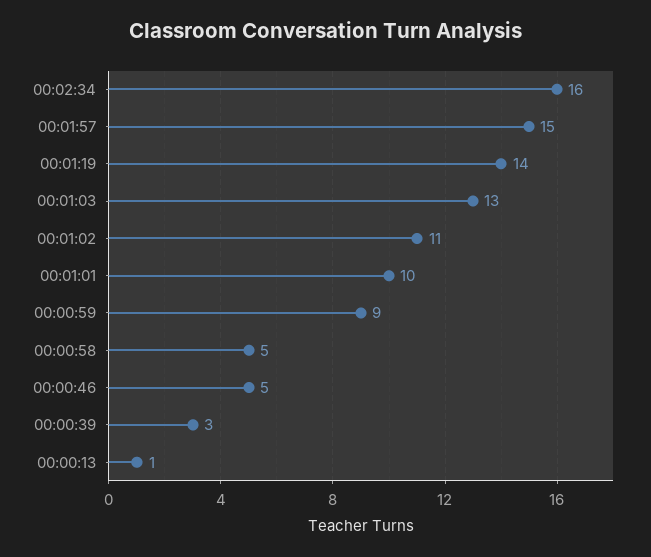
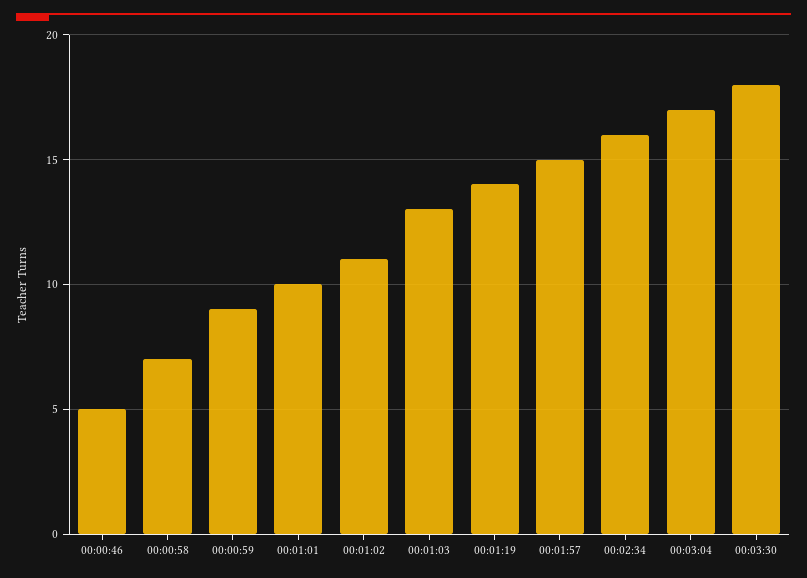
00:00:58: 5 -> 7
00:00:39: 3 -> none
00:00:13: 1 -> none
00:03:04: none -> 17
00:03:30: none -> 18

